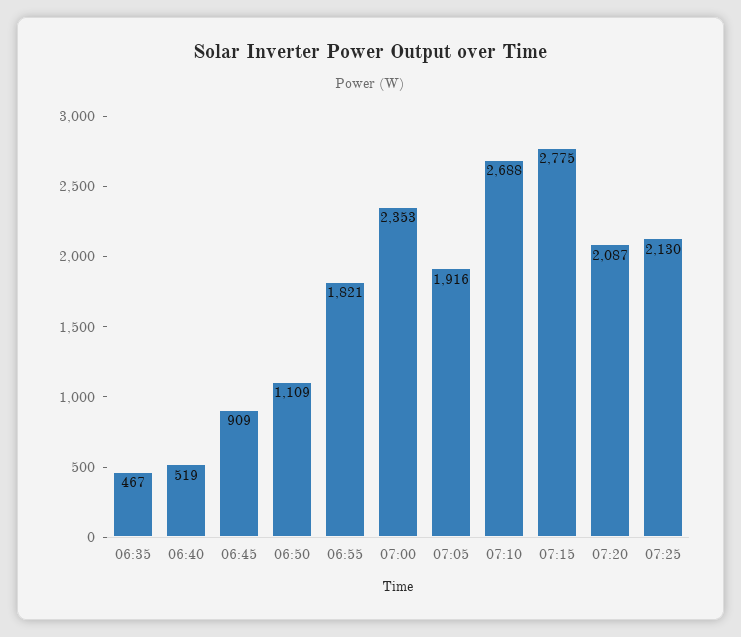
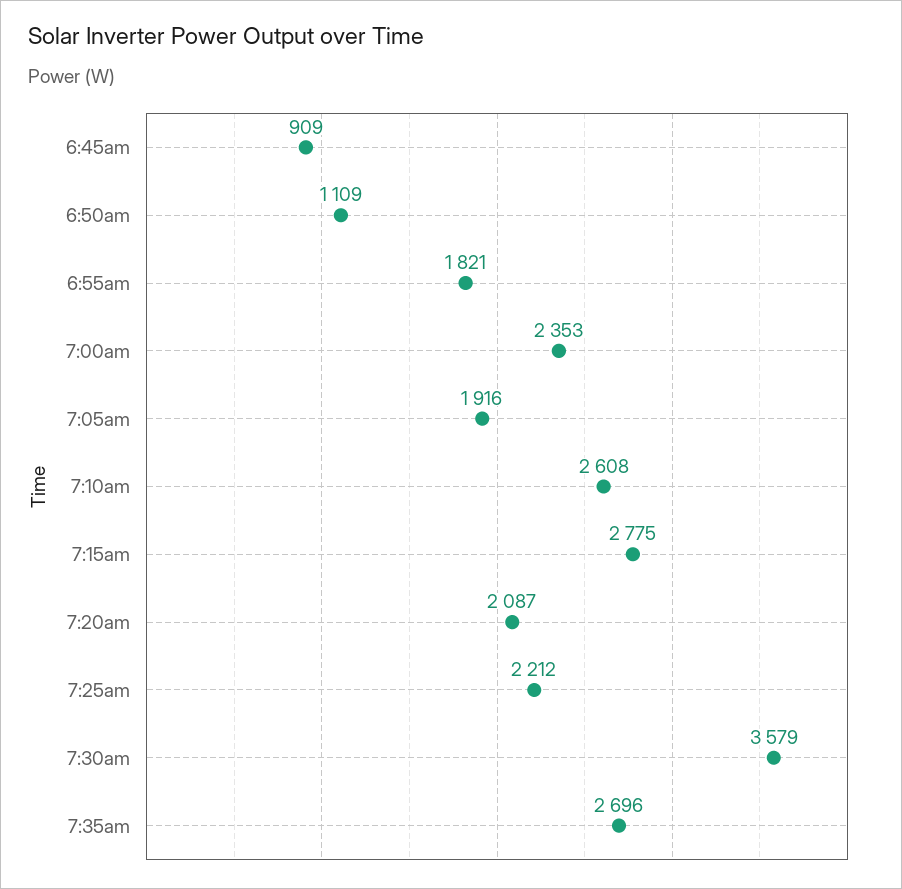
06:35: 467 -> none
06:40: 519 -> none
07:10: 2688 -> 2608
07:25: 2130 -> 2212
7:30am: none -> 3579
7:35am: none -> 2696

